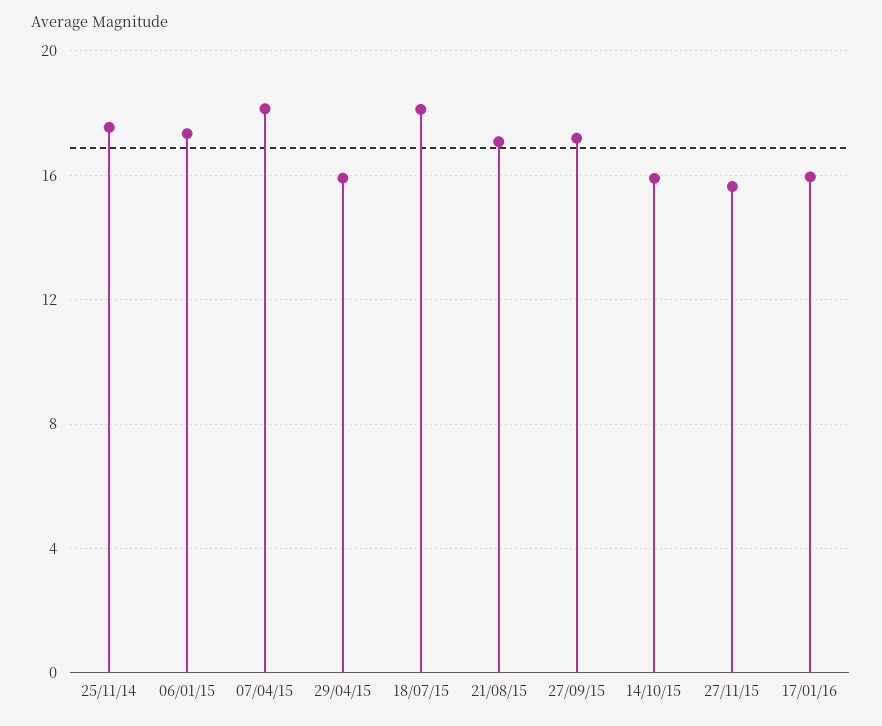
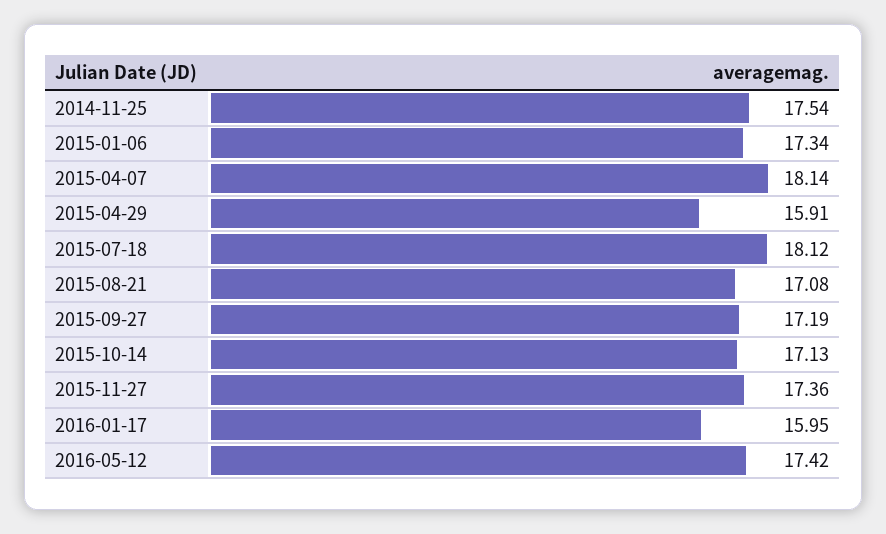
14/10/15: 16 -> 17.13
27/11/15: 15.5 -> 17.36
2016-05-12: none -> 17.42

